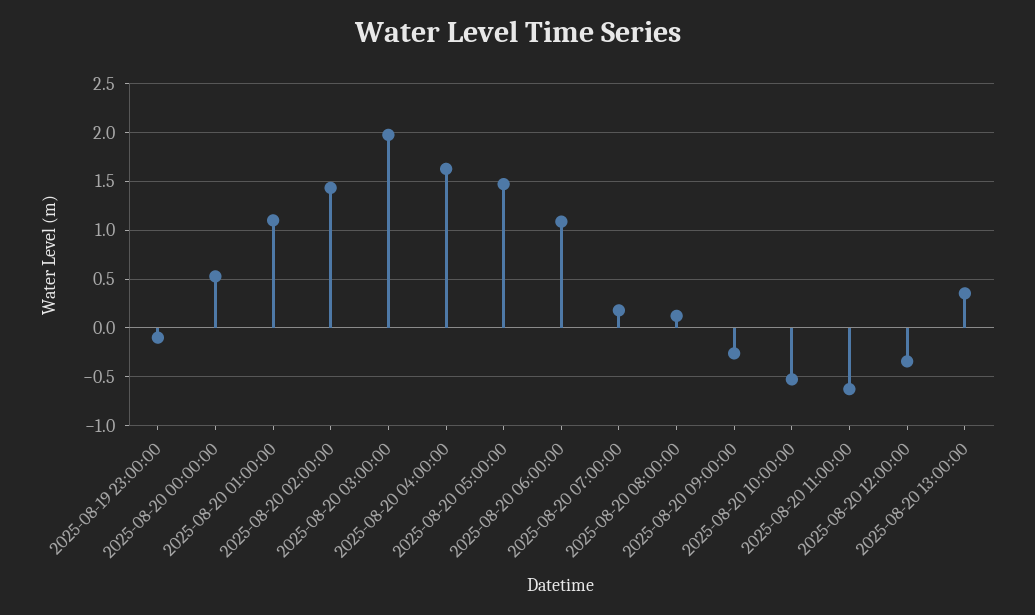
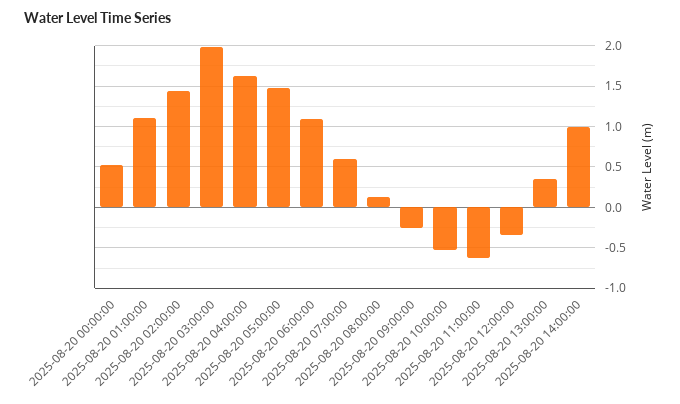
2025-08-19 23:00:00: -0.1 -> none
2025-08-20 07:00:00: 0.2 -> 0.6
2025-08-20 14:00:00: none -> 1

